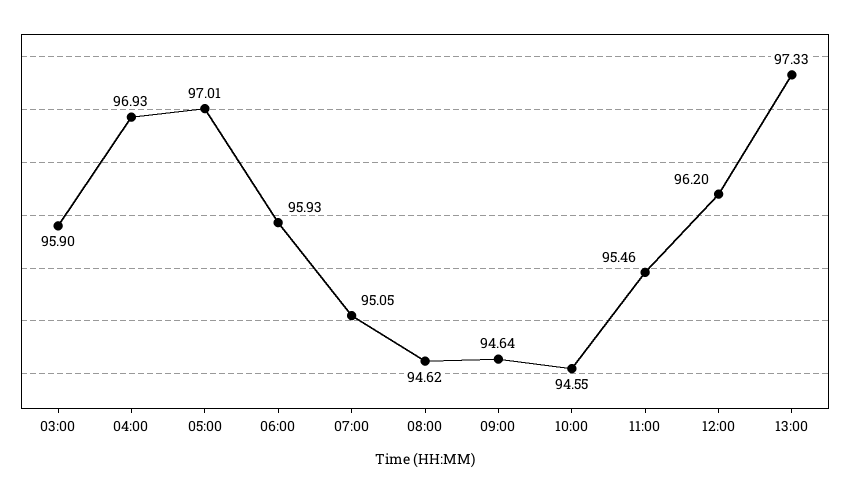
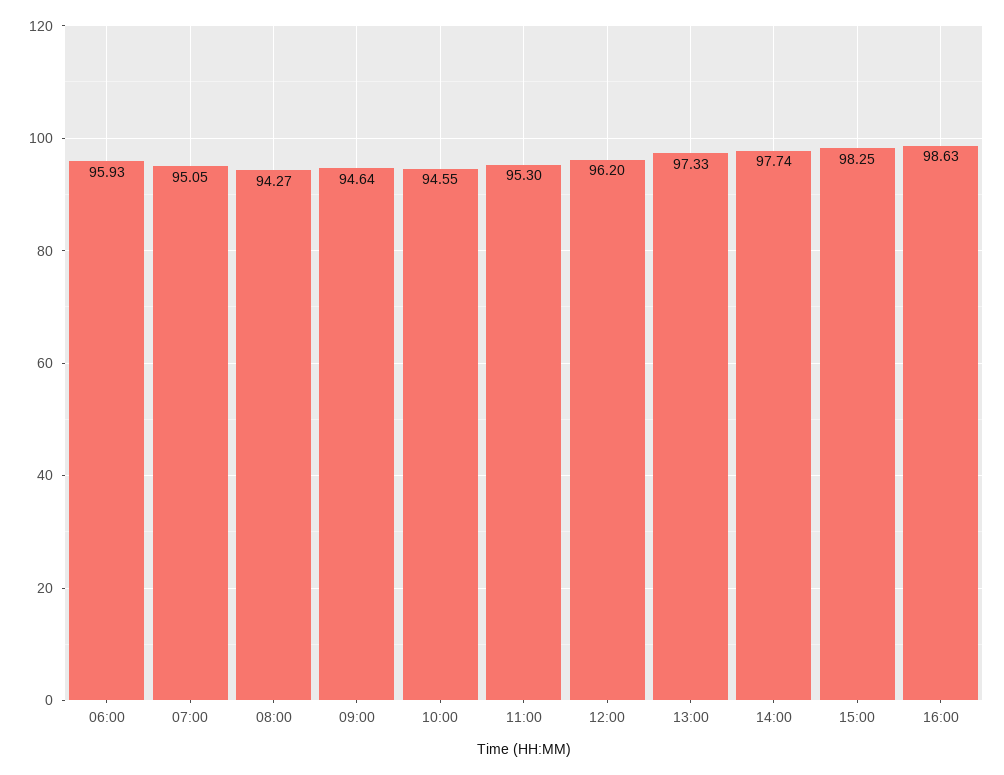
03:00: 95.9 -> none
04:00: 96.93 -> none
05:00: 97.01 -> none
08:00: 94.62 -> 94.27
11:00: 95.46 -> 95.3
14:00: none -> 97.74
15:00: none -> 98.25
16:00: none -> 98.63

